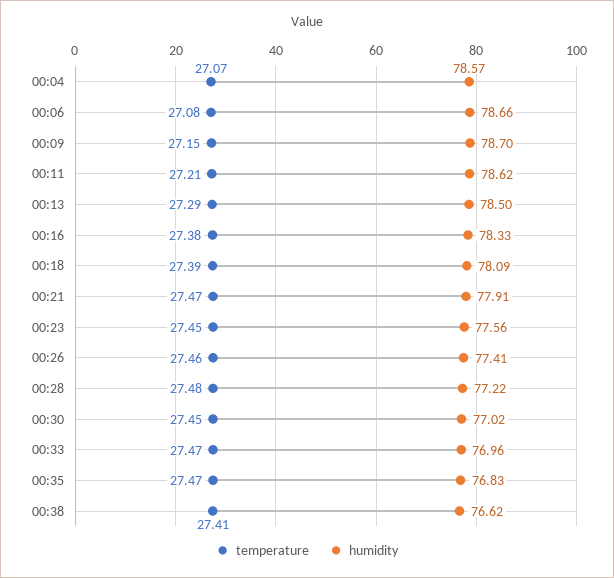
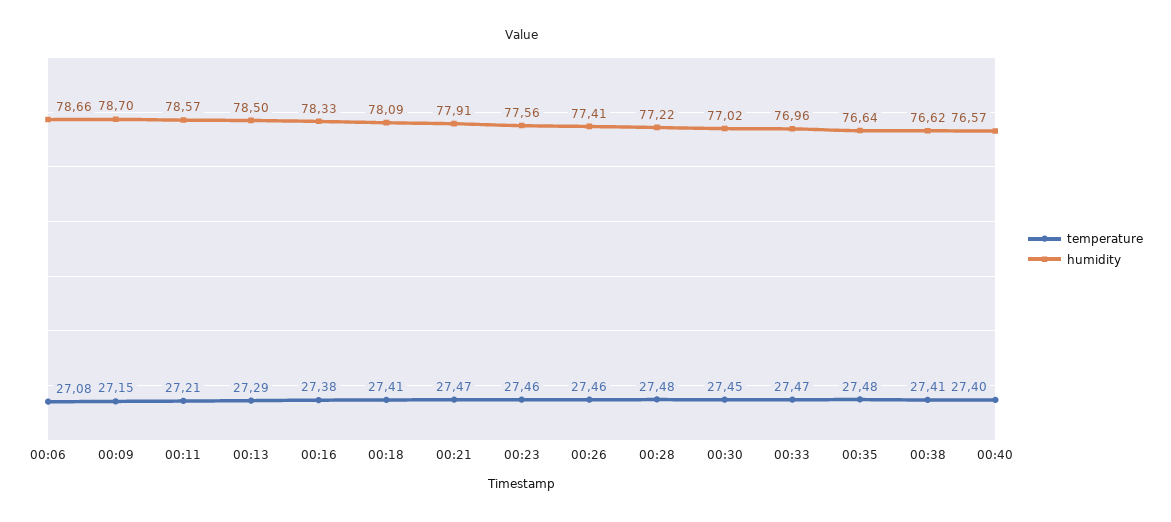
temperature, 00:04: 27.07 -> none
humidity, 00:04: 78.57 -> none
humidity, 00:11: 78.62 -> 78.57
temperature, 00:18: 27.39 -> 27.41
temperature, 00:23: 27.45 -> 27.46
temperature, 00:35: 27.47 -> 27.48
humidity, 00:35: 76.83 -> 76.64
temperature, 00:40: none -> 27.4
humidity, 00:40: none -> 76.57

